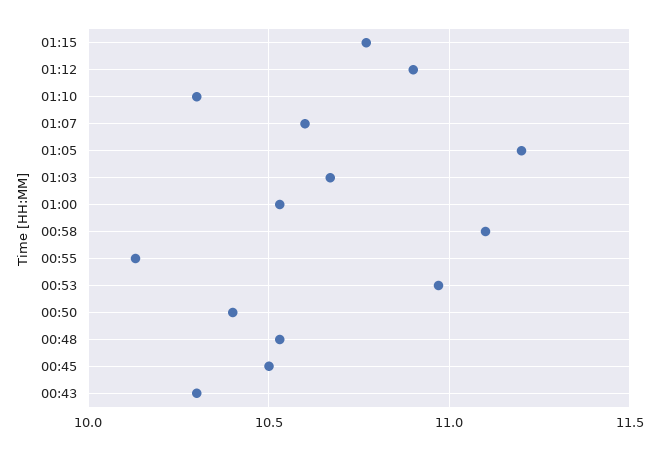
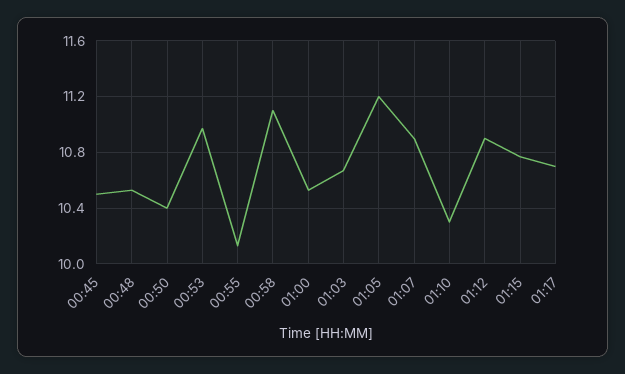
01:07: 10.6 -> 10.9
00:43: 10.3 -> none
01:17: none -> 10.7

